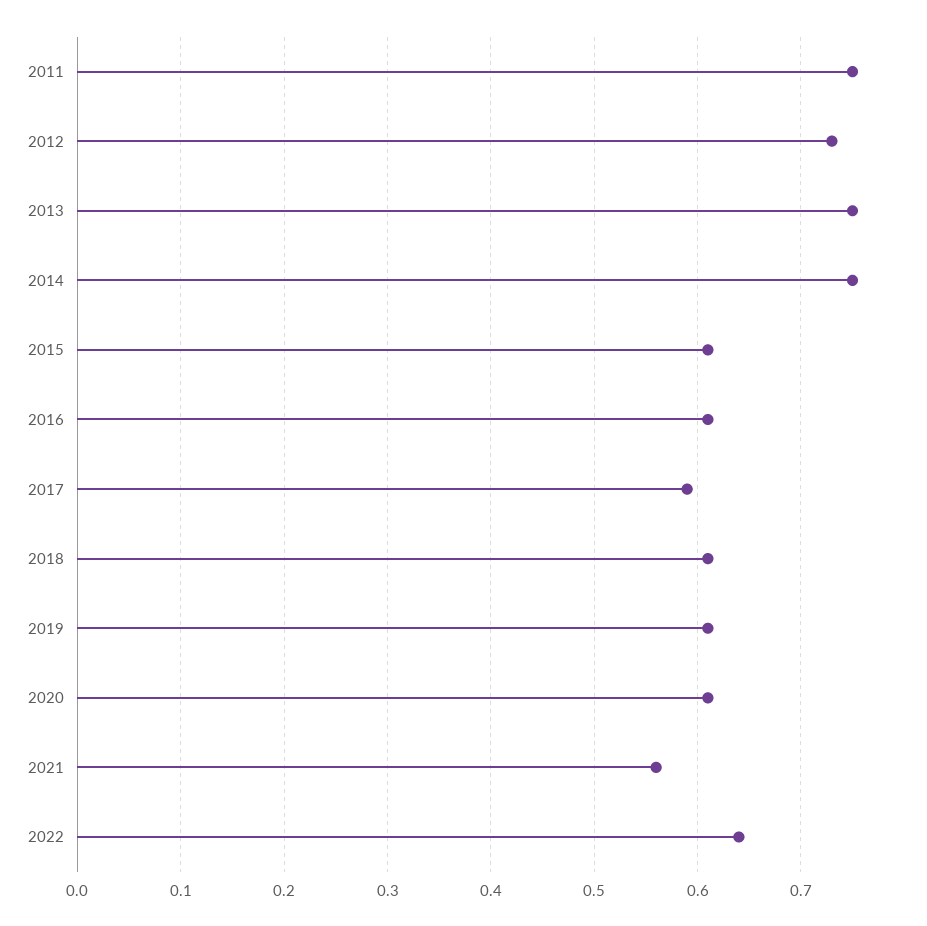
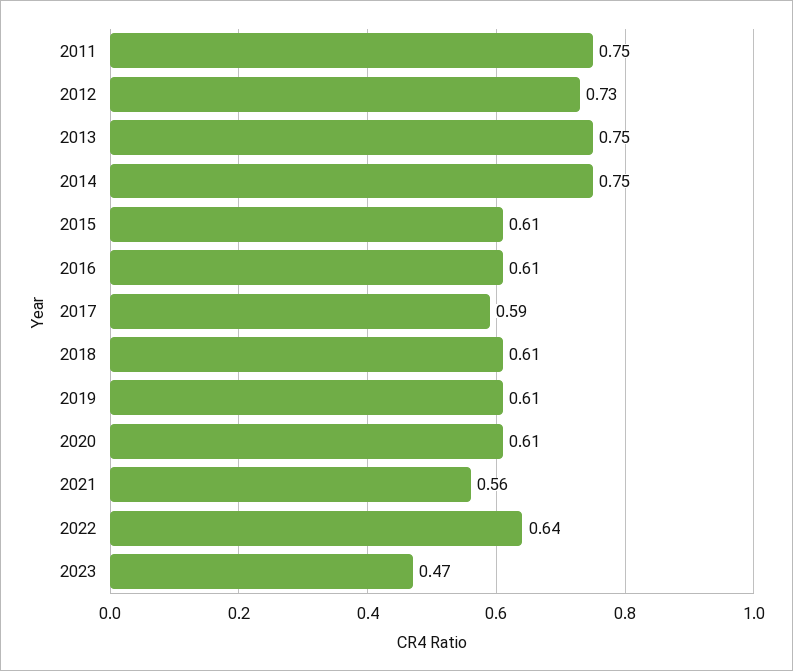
2023: none -> 0.47

